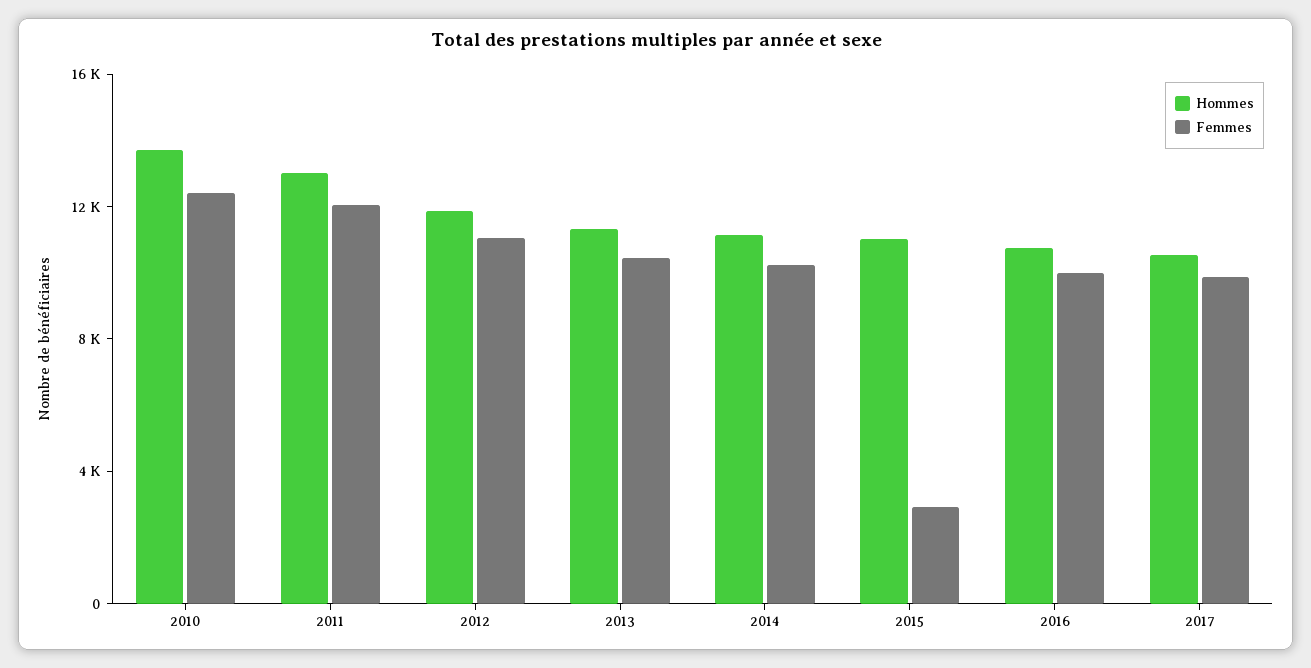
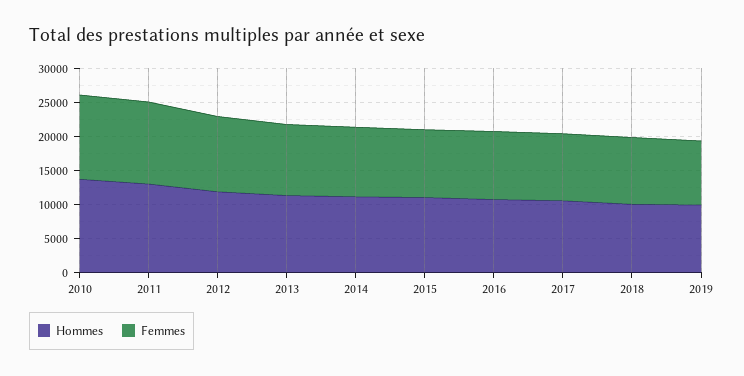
Femmes, 2015: 3000 -> 10000
Hommes, 2018: none -> 10000
Femmes, 2018: none -> 10000
Hommes, 2019: none -> 10000
Femmes, 2019: none -> 10000

